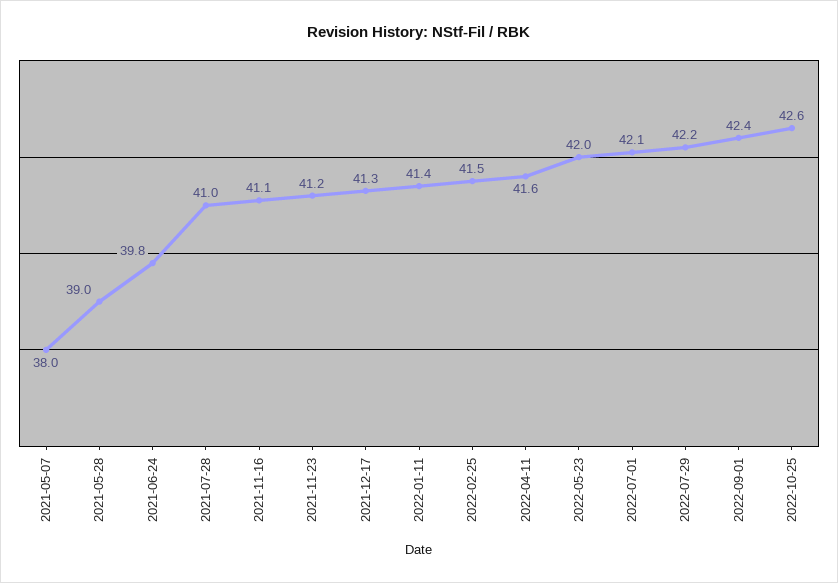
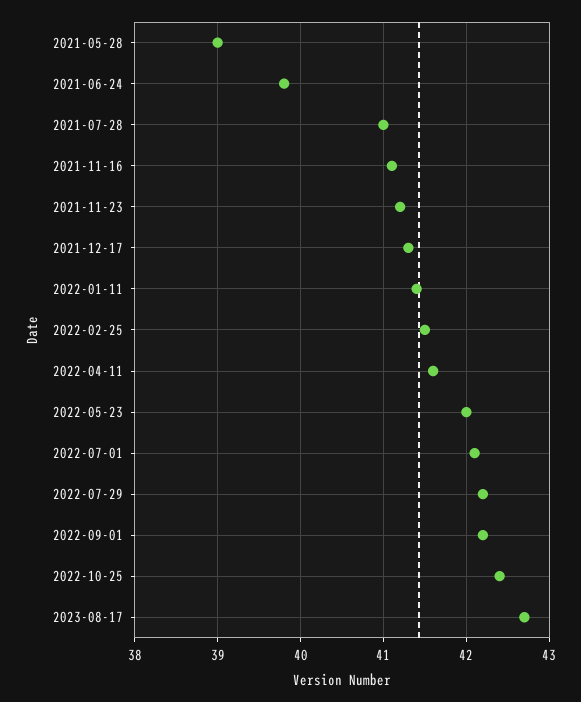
2021-05-07: 38 -> none
2022-09-01: 42.4 -> 42.2
2022-10-25: 42.6 -> 42.4
2023-08-17: none -> 42.7

